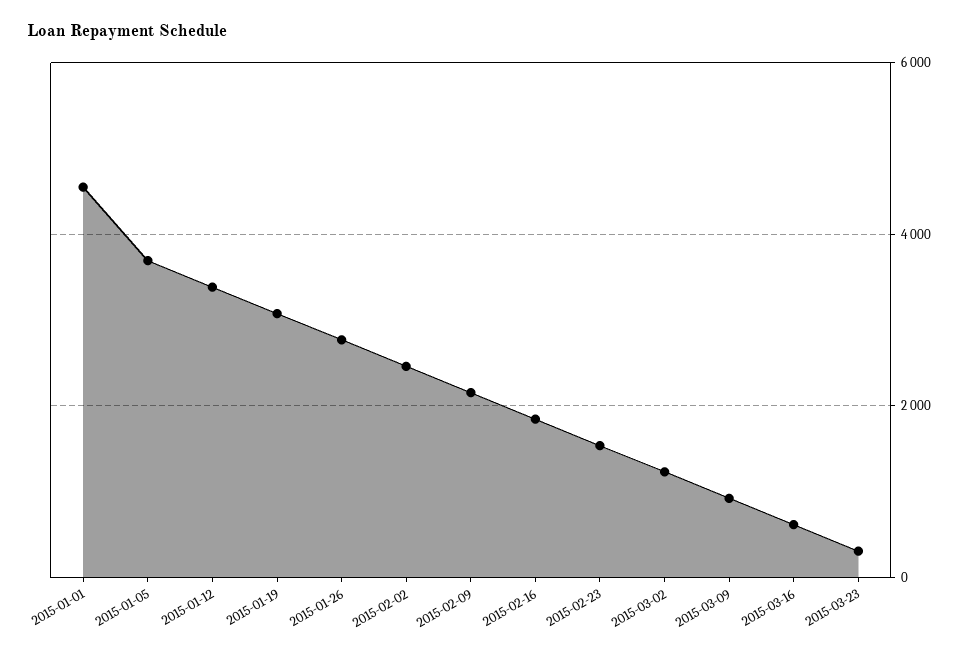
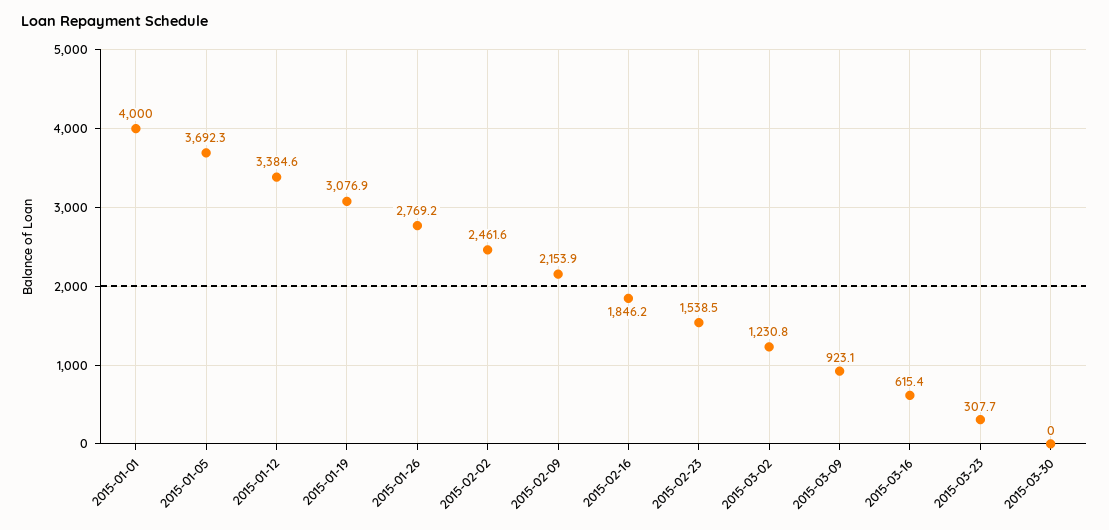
2015-01-01: 4600 -> 4000
2015-03-30: none -> 0

